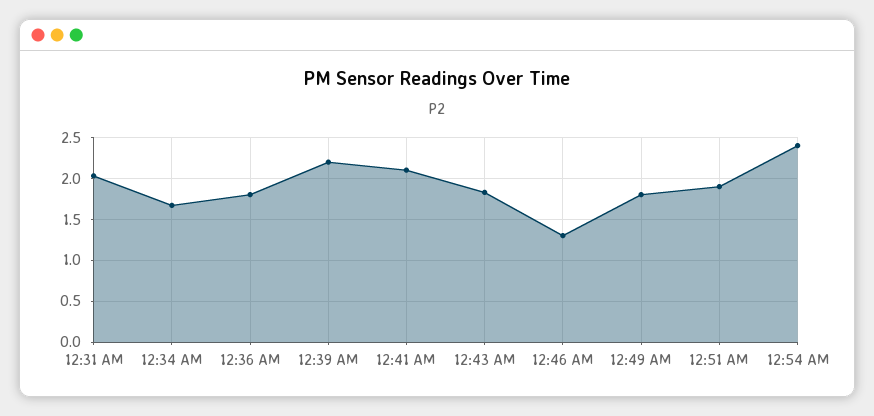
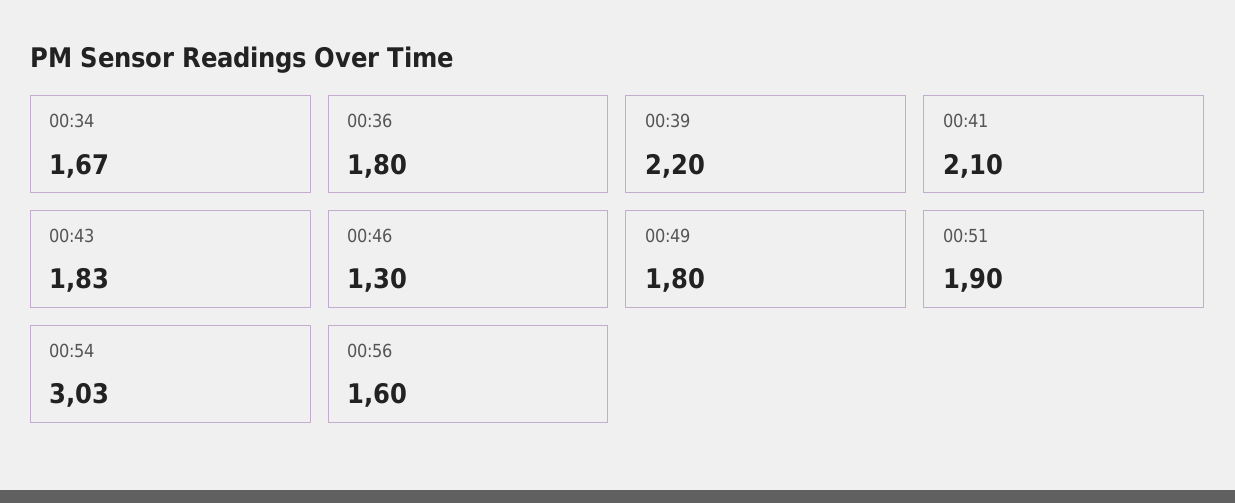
12:31 AM: 2 -> none
12:54 AM: 2.4 -> 3.03
00:56: none -> 1.6

